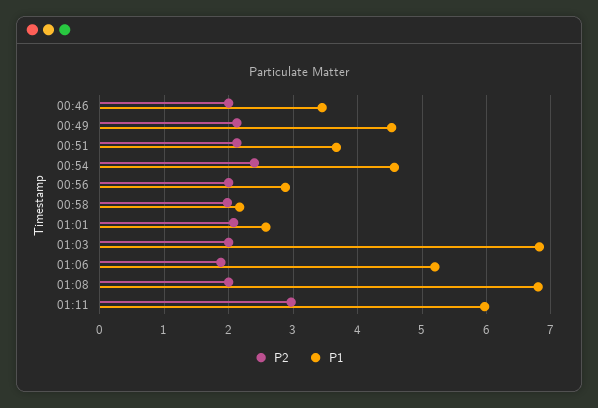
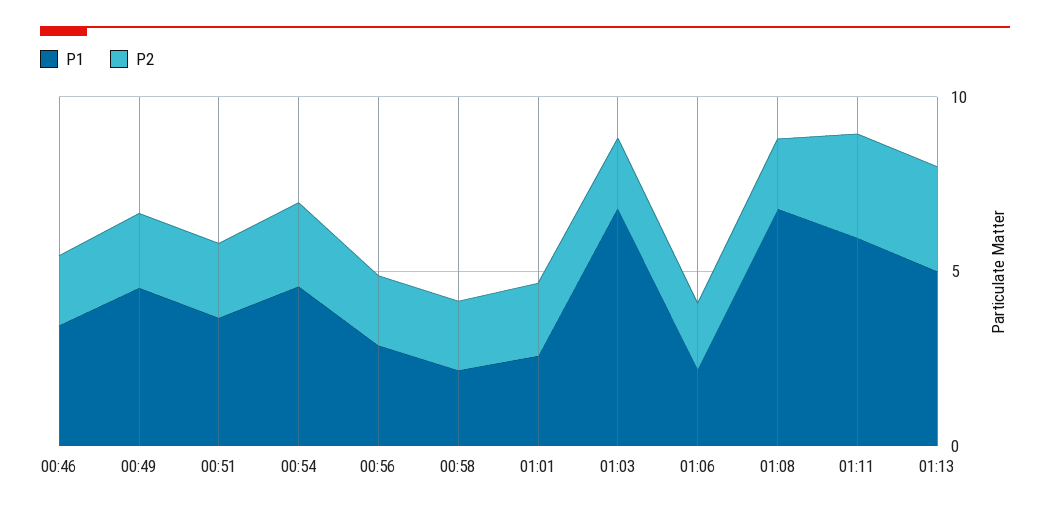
P1, 01:06: 5.2 -> 2
P1, 01:13: none -> 5
P2, 01:13: none -> 3

